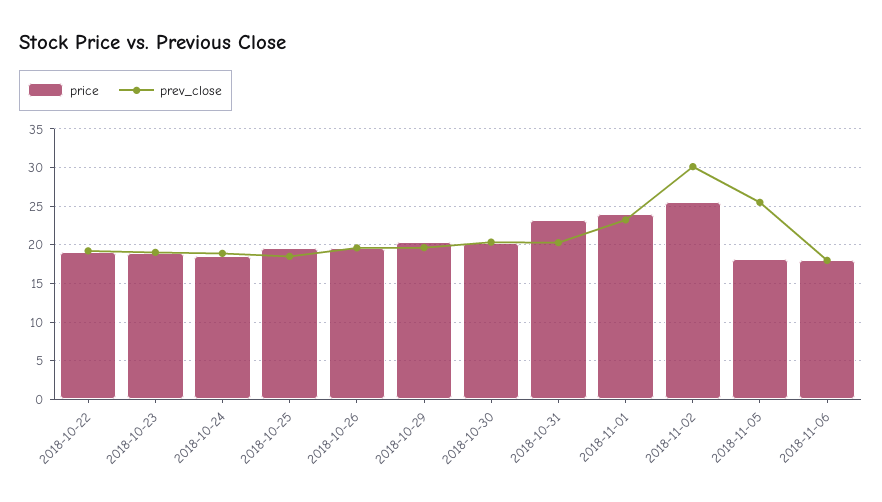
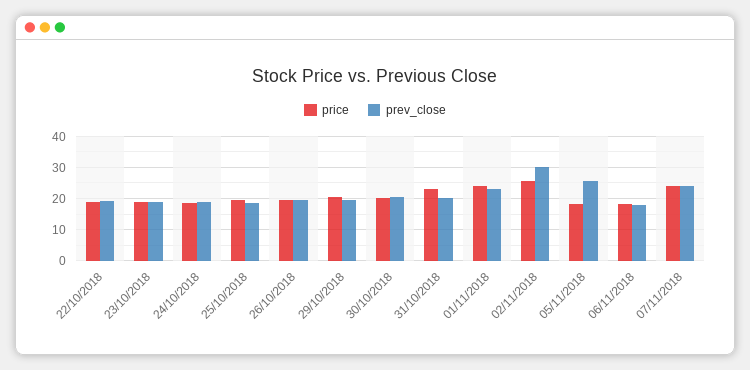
price, 07/11/2018: none -> 24
prev_close, 07/11/2018: none -> 24

